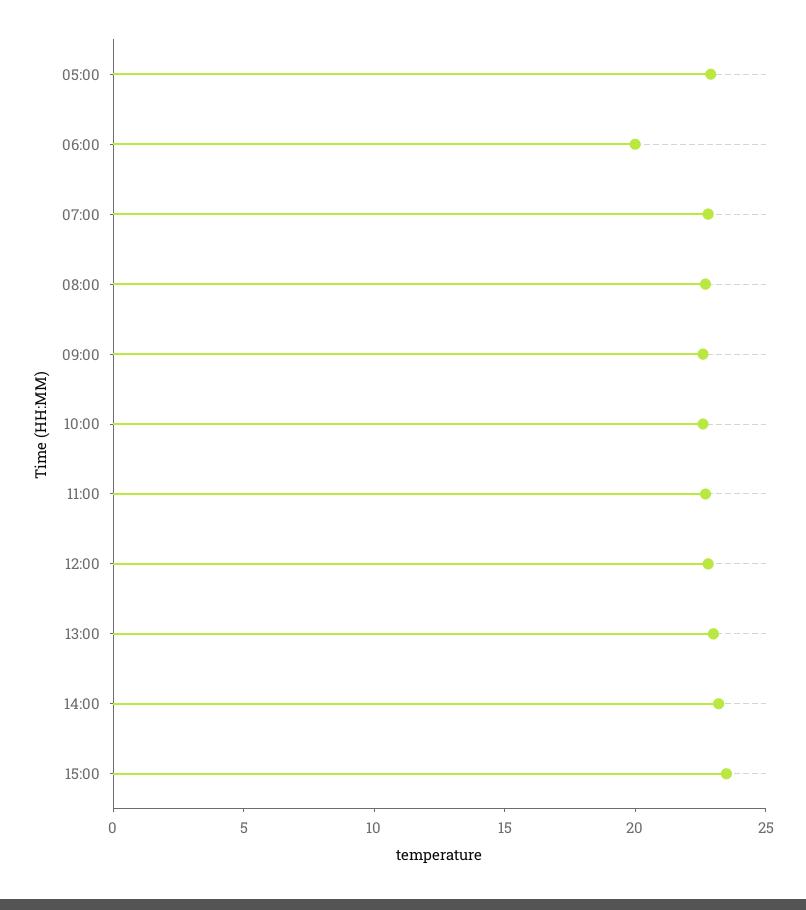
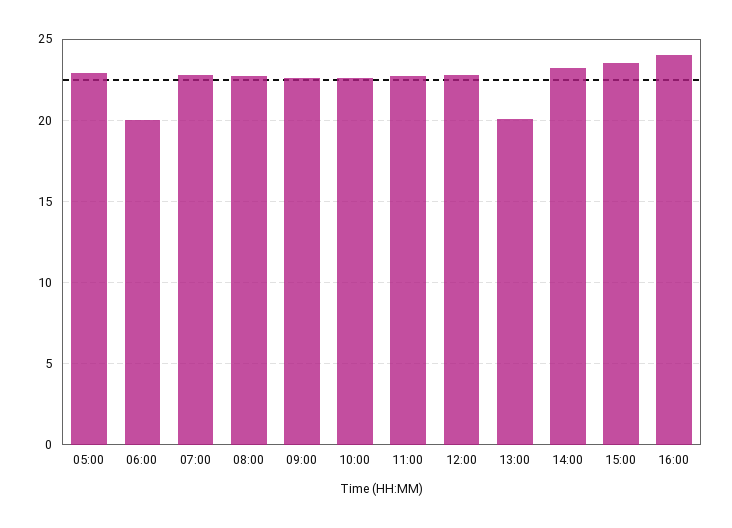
13:00: 23 -> 20
16:00: none -> 24

